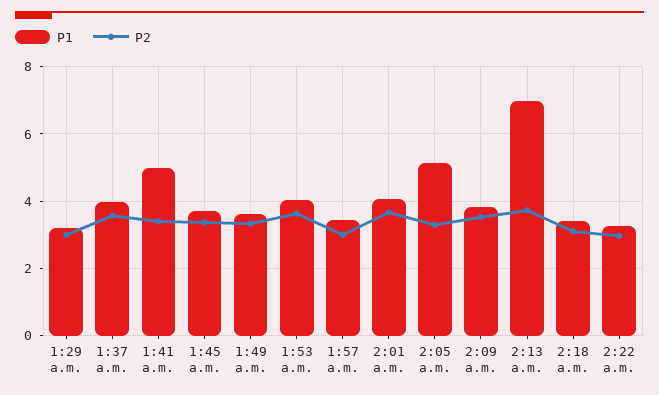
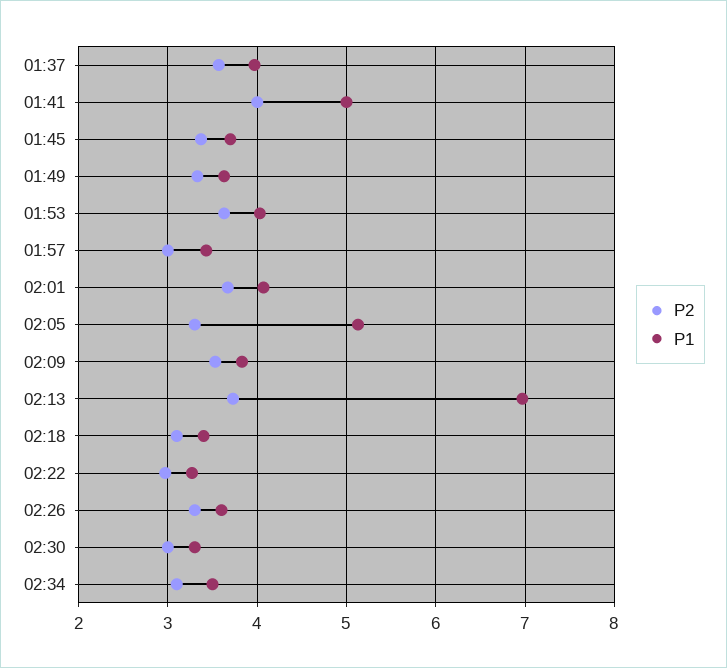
P1, 1:29 a.m.: 3.2 -> none
P2, 1:29 a.m.: 3 -> none
P2, 1:41 a.m.: 3.4 -> 4
P2, 02:26: none -> 3.3
P1, 02:26: none -> 3.6
P2, 02:30: none -> 3
P1, 02:30: none -> 3.3
P2, 02:34: none -> 3.1
P1, 02:34: none -> 3.5

